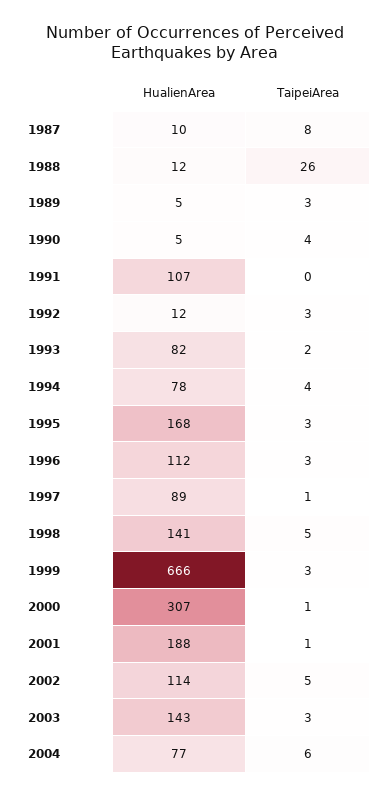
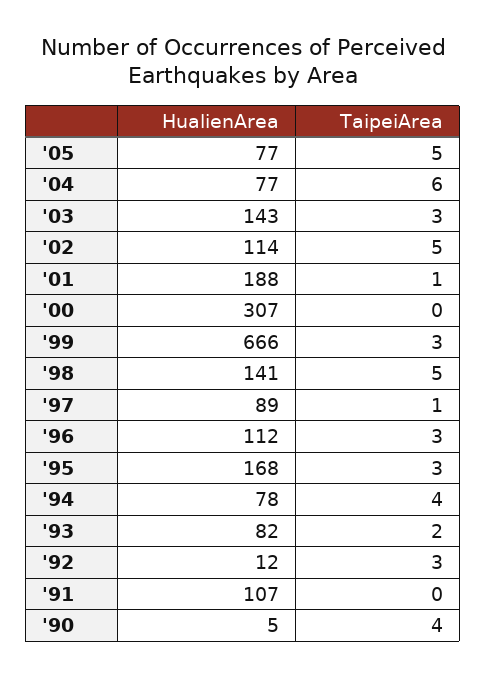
HualienArea, 1987: 10 -> none
TaipeiArea, 1987: 8 -> none
HualienArea, 1988: 12 -> none
TaipeiArea, 1988: 26 -> none
HualienArea, 1989: 5 -> none
TaipeiArea, 1989: 3 -> none
TaipeiArea, 2000: 1 -> 0
HualienArea, '05: none -> 77
TaipeiArea, '05: none -> 5

